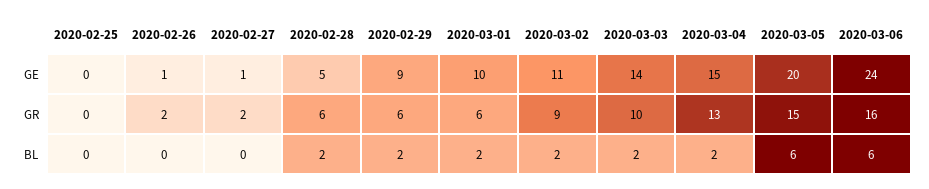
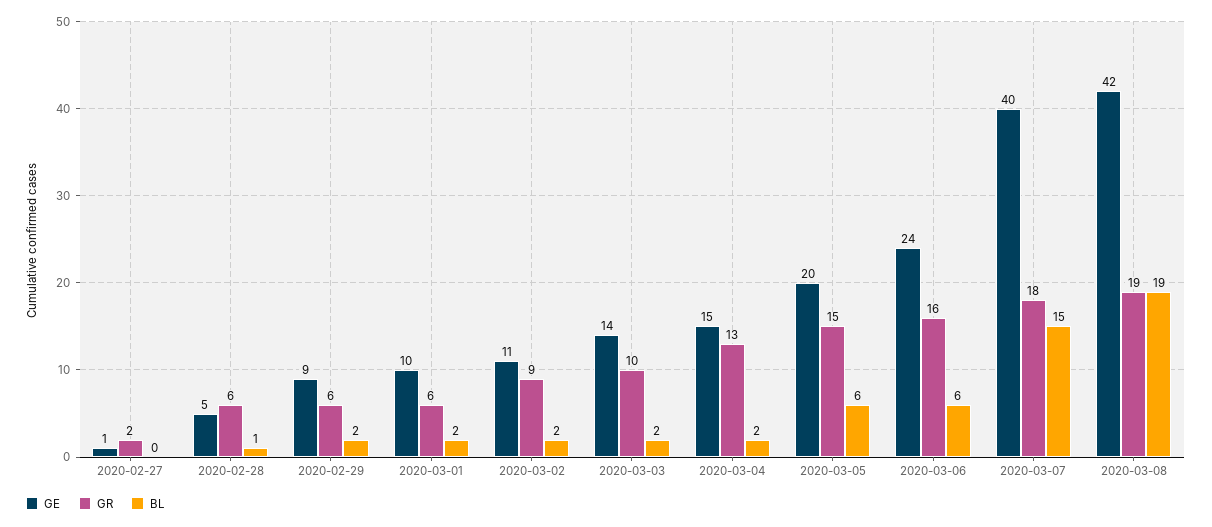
GE, 2020-02-25: 0 -> none
GE, 2020-02-26: 1 -> none
GR, 2020-02-25: 0 -> none
GR, 2020-02-26: 2 -> none
BL, 2020-02-25: 0 -> none
BL, 2020-02-26: 0 -> none
BL, 2020-02-28: 2 -> 1
GE, 2020-03-07: none -> 40
GR, 2020-03-07: none -> 18
BL, 2020-03-07: none -> 15
GE, 2020-03-08: none -> 42
GR, 2020-03-08: none -> 19
BL, 2020-03-08: none -> 19

